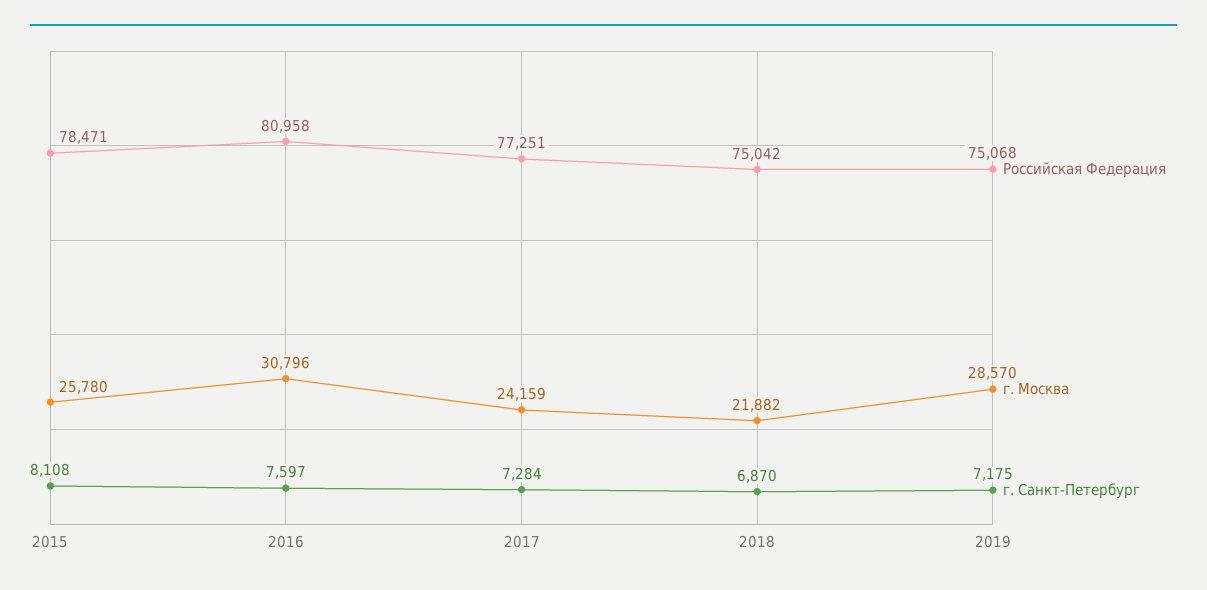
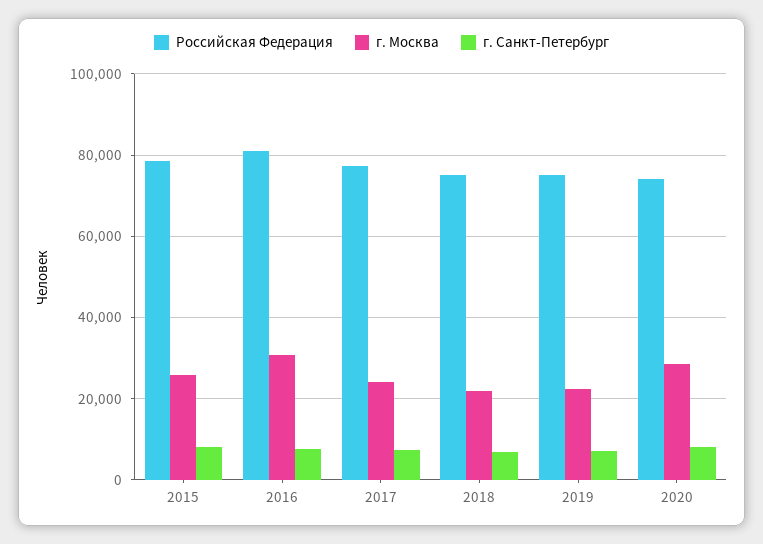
г. Москва, 2019: 28570 -> 22000
Российская Федерация, 2020: none -> 74000
г. Москва, 2020: none -> 28000
г. Санкт-Петербург, 2020: none -> 8000

